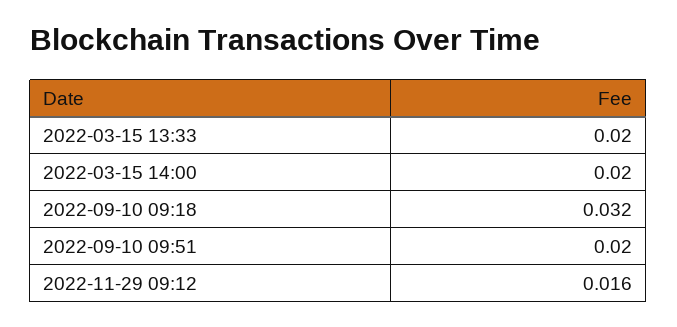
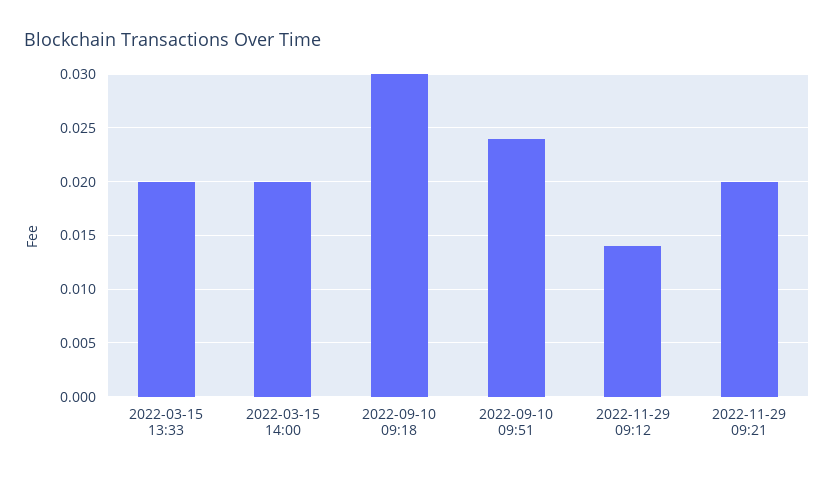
2022-09-10 09:18: 0.032 -> 0.03
2022-09-10 09:51: 0.02 -> 0.024
2022-11-29 09:12: 0.016 -> 0.014
2022-11-29 09:21: none -> 0.02

